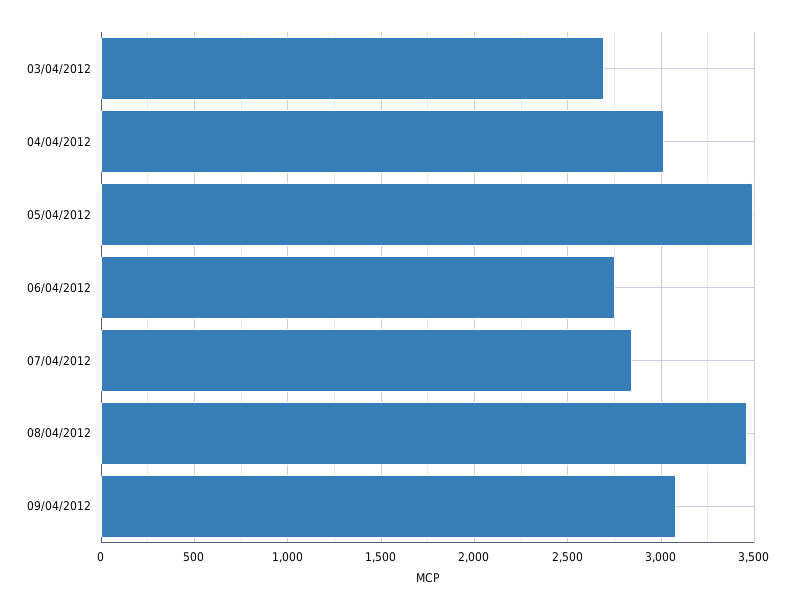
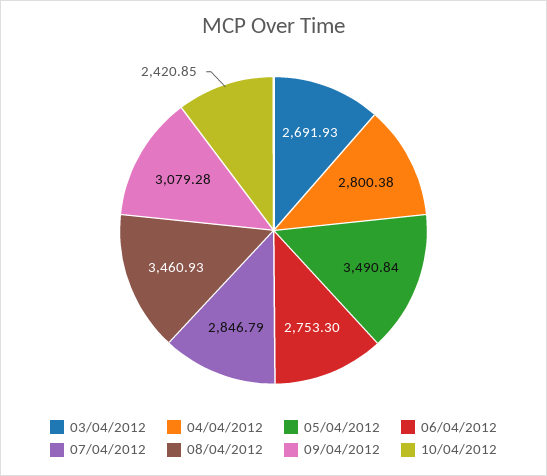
04/04/2012: 3000 -> 2800.38
10/04/2012: none -> 2420.85

